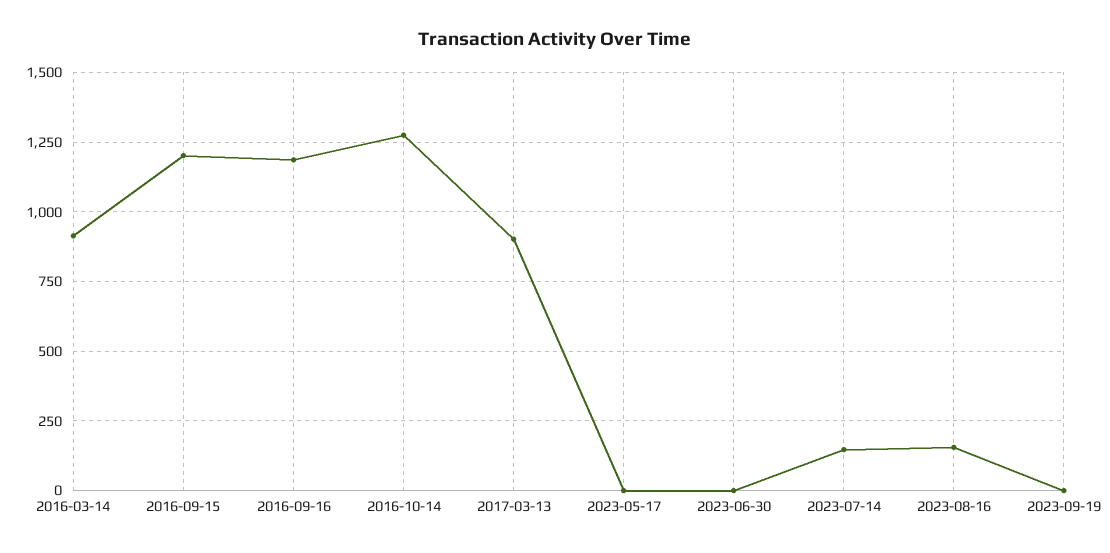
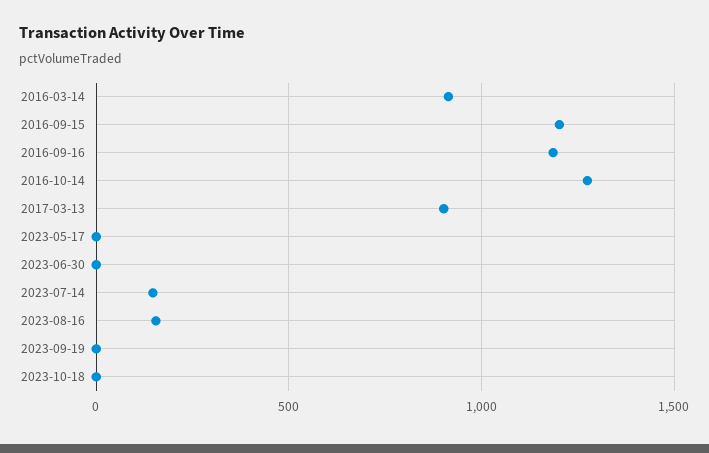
2023-10-18: none -> 0

